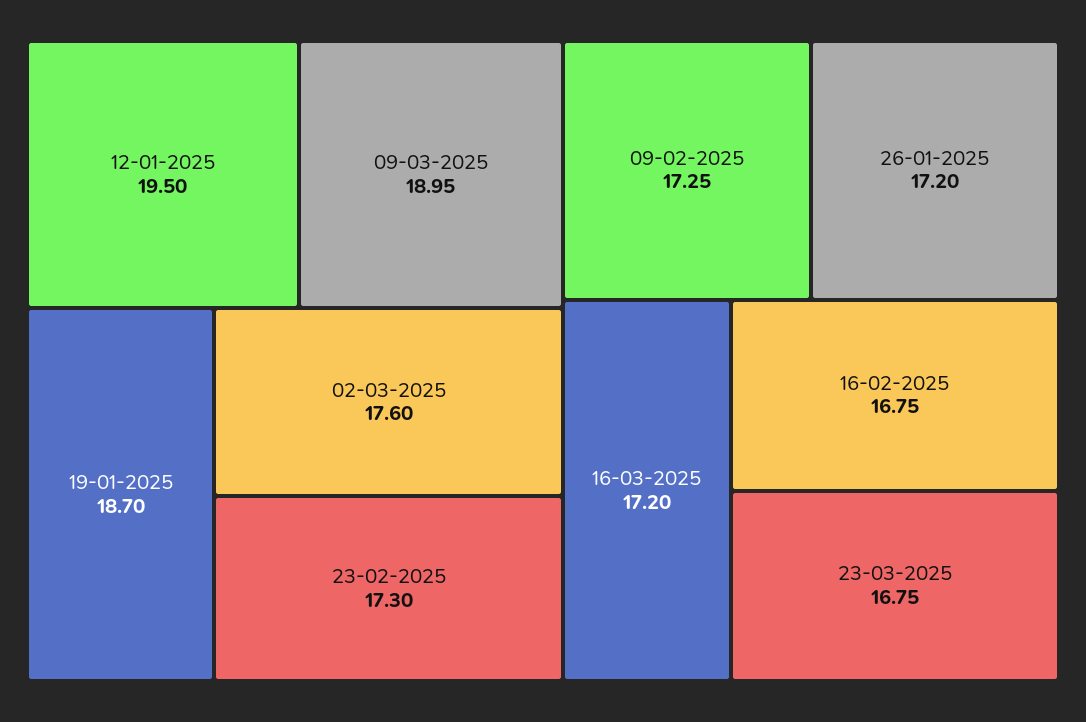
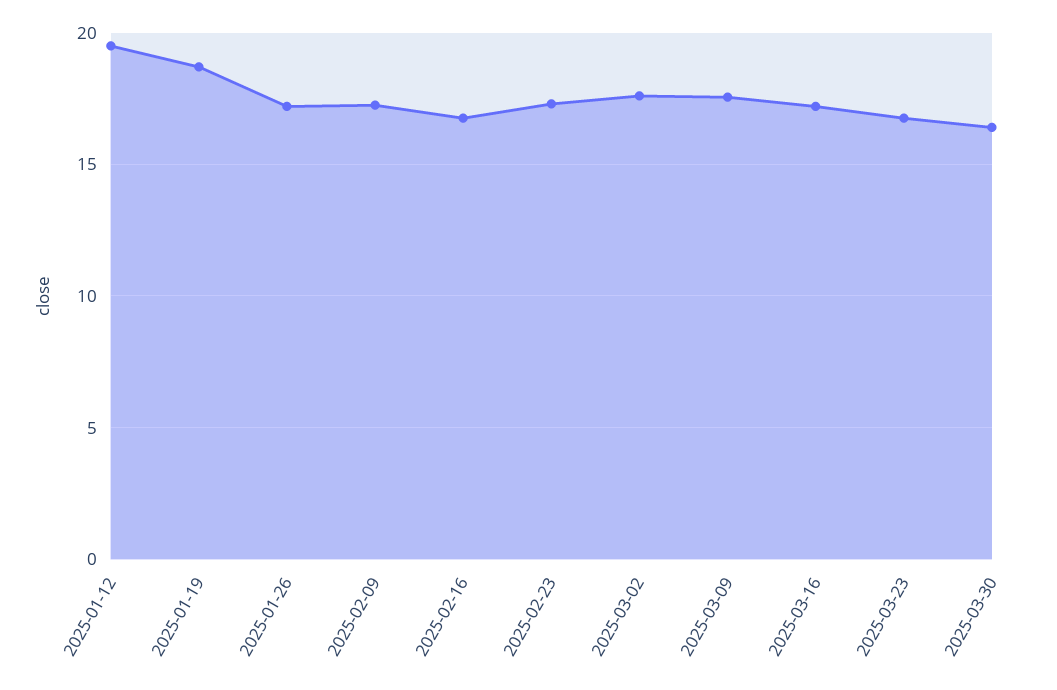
09-03-2025: 18.95 -> 17.5
2025-03-30: none -> 16.5

